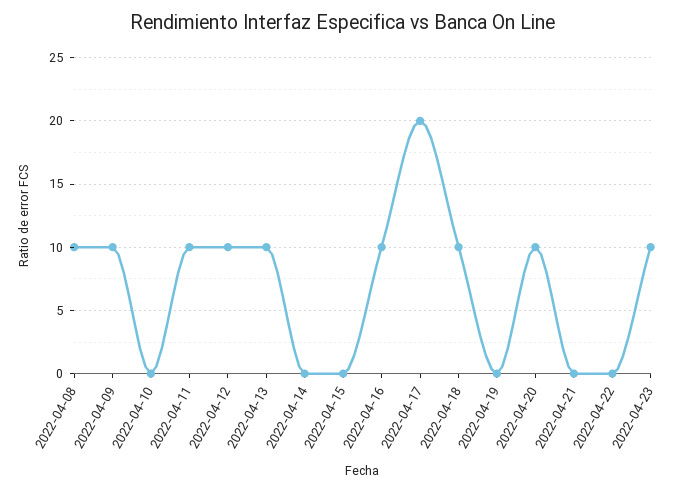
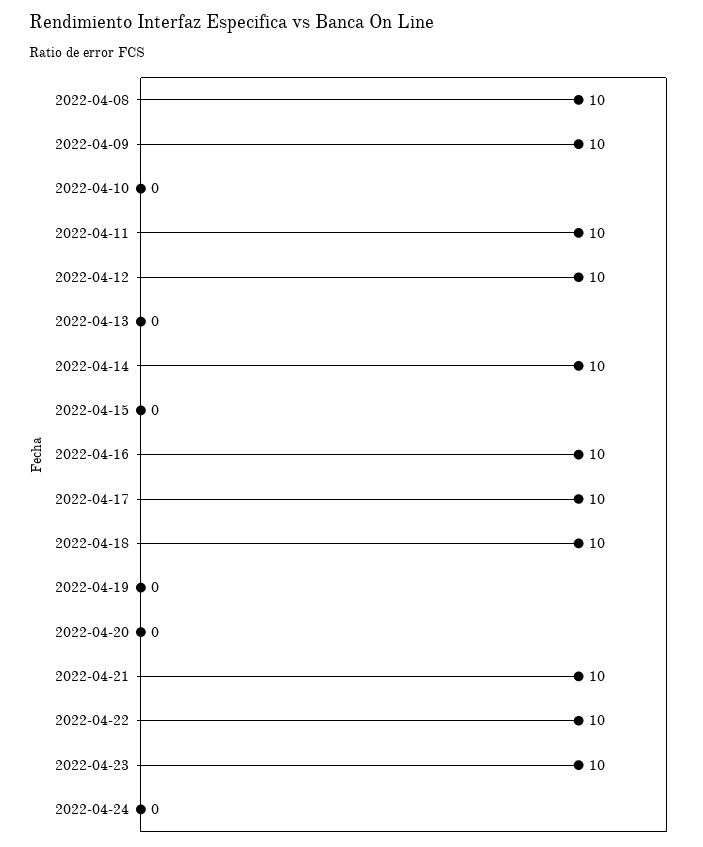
2022-04-13: 10 -> 0
2022-04-14: 0 -> 10
2022-04-17: 20 -> 10
2022-04-20: 10 -> 0
2022-04-21: 0 -> 10
2022-04-22: 0 -> 10
2022-04-24: none -> 0

